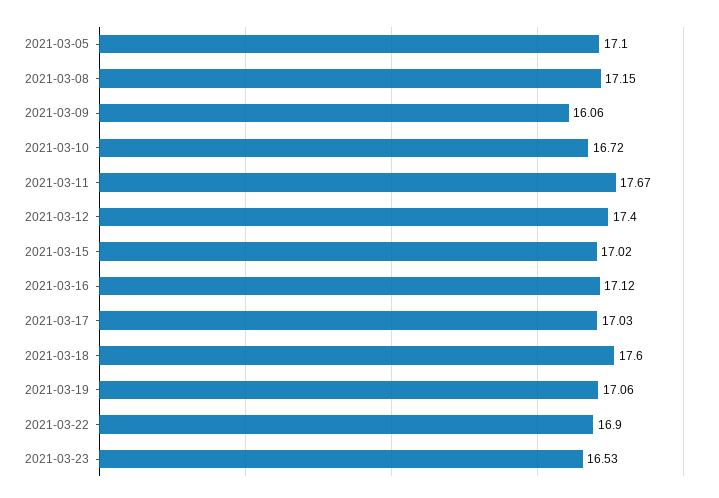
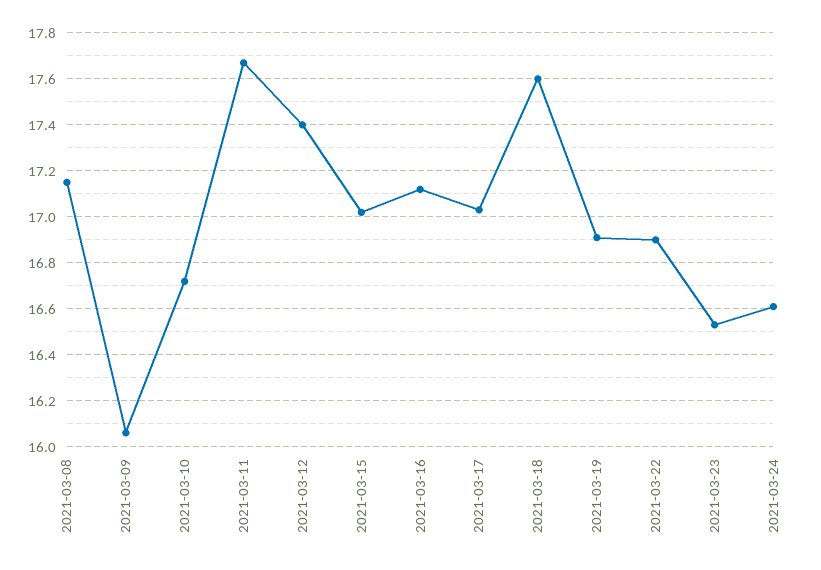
2021-03-05: 17.1 -> none
2021-03-19: 17.06 -> 16.9
2021-03-24: none -> 16.6

